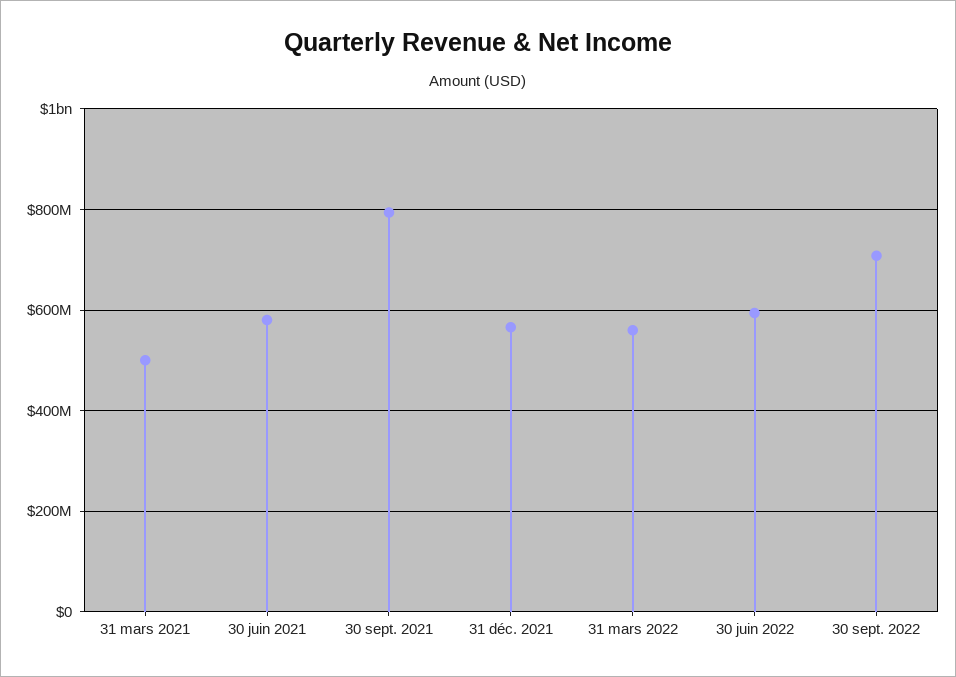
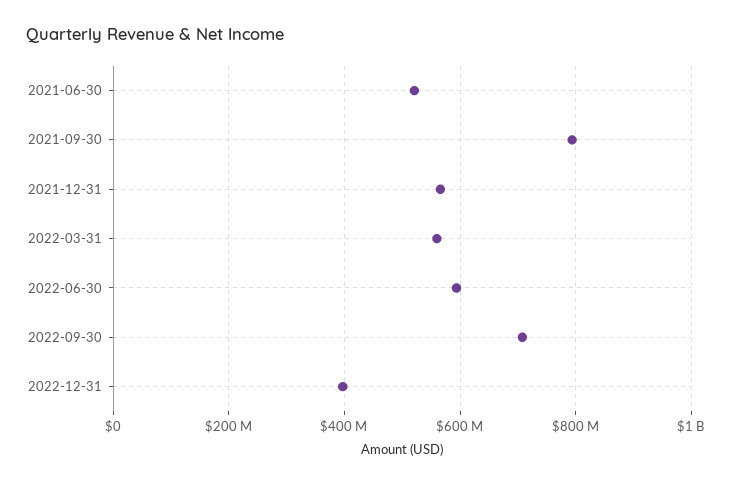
31 mars 2021: 500000000 -> none
30 juin 2021: 580000000 -> 520000000
2022-12-31: none -> 400000000

